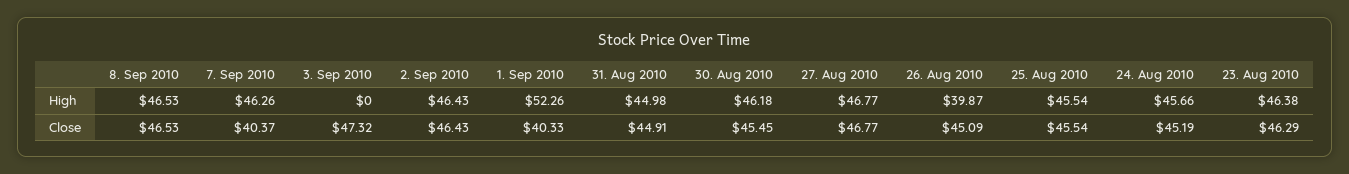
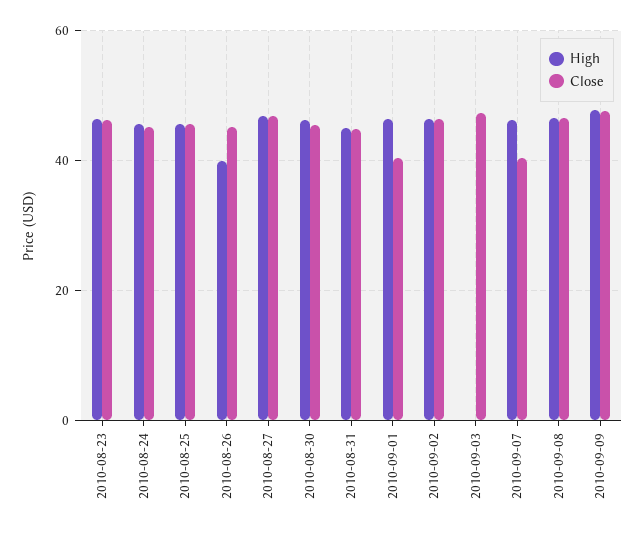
High, 1. Sep 2010: 52.26 -> 46
High, 2010-09-09: none -> 48
Close, 2010-09-09: none -> 48

